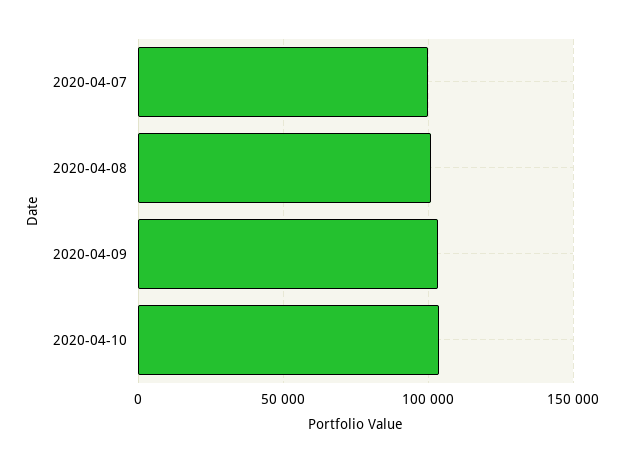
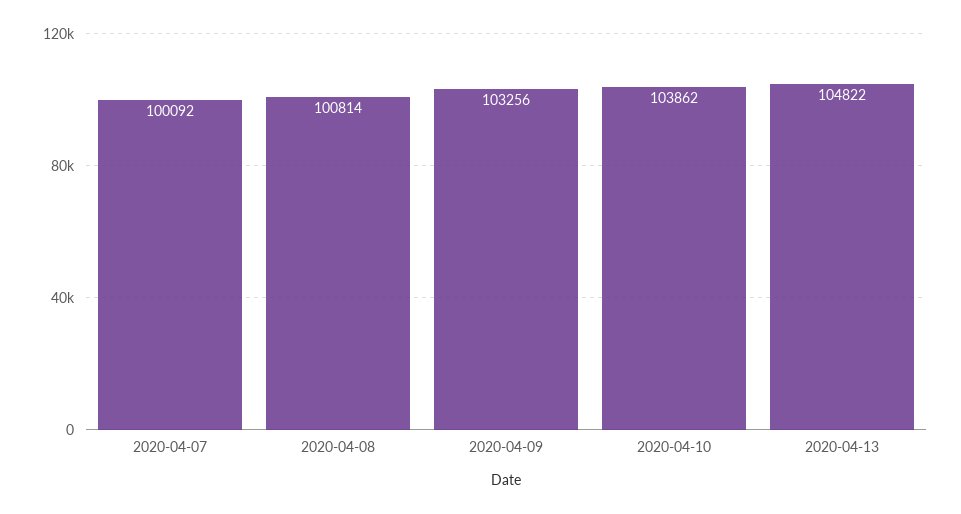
2020-04-13: none -> 104822

